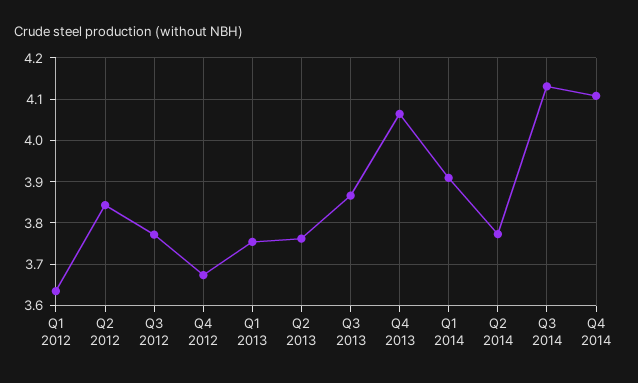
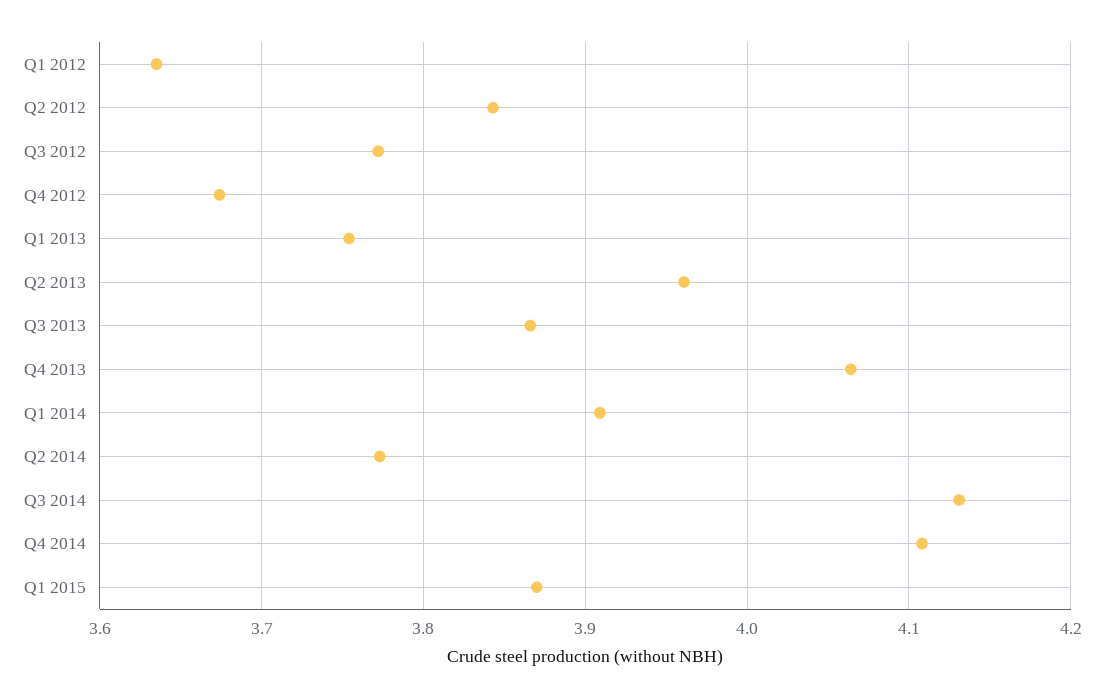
Q2 2013: 3.76 -> 3.96
Q1 2015: none -> 3.87

